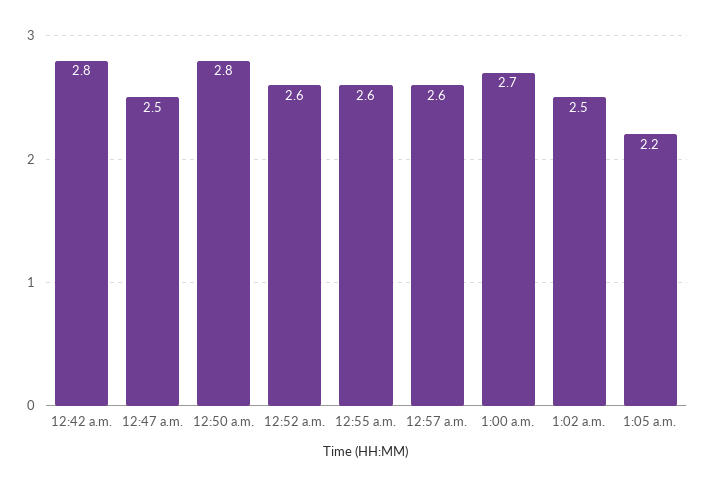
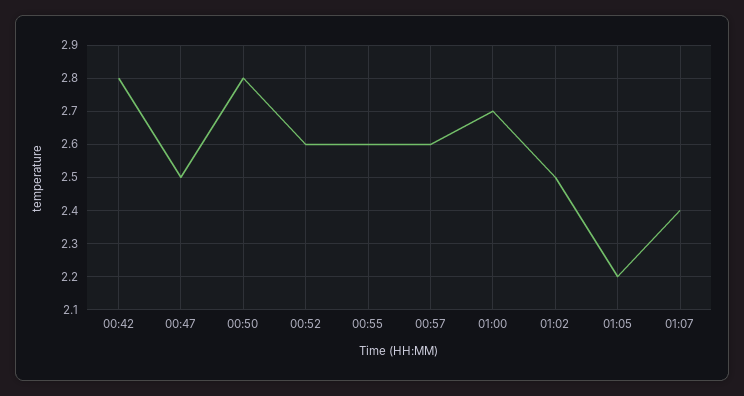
01:07: none -> 2.4

